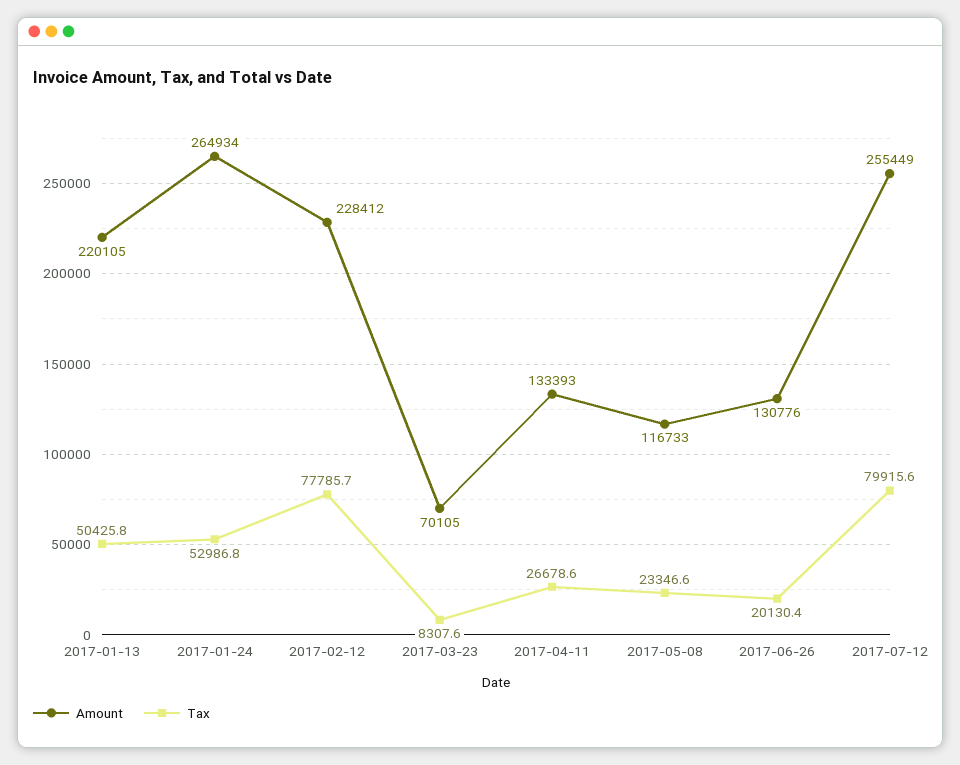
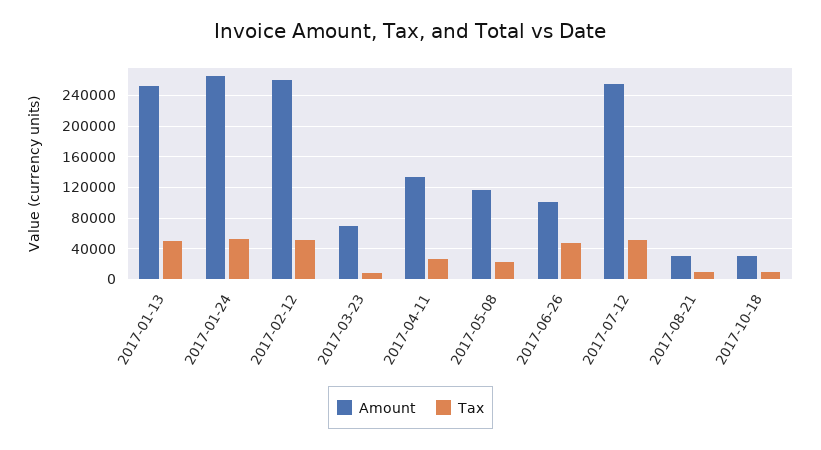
Amount, 2017-01-13: 220105 -> 250000
Amount, 2017-02-12: 228412 -> 260000
Tax, 2017-02-12: 77785.7 -> 50000
Amount, 2017-06-26: 130776 -> 100000
Tax, 2017-06-26: 20130.4 -> 50000
Tax, 2017-07-12: 79915.6 -> 50000
Amount, 2017-08-21: none -> 30000
Tax, 2017-08-21: none -> 10000
Amount, 2017-10-18: none -> 30000
Tax, 2017-10-18: none -> 10000

